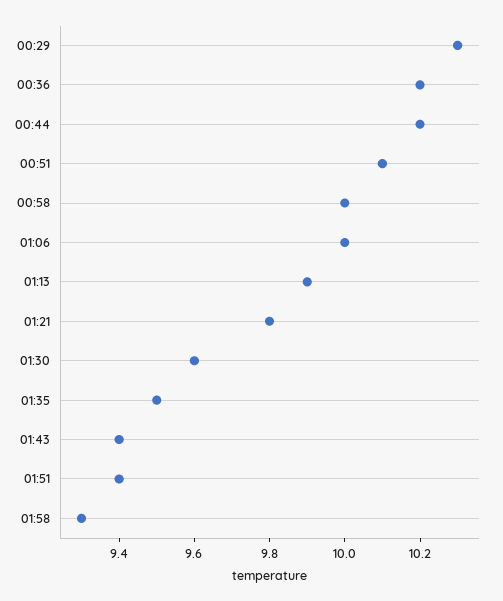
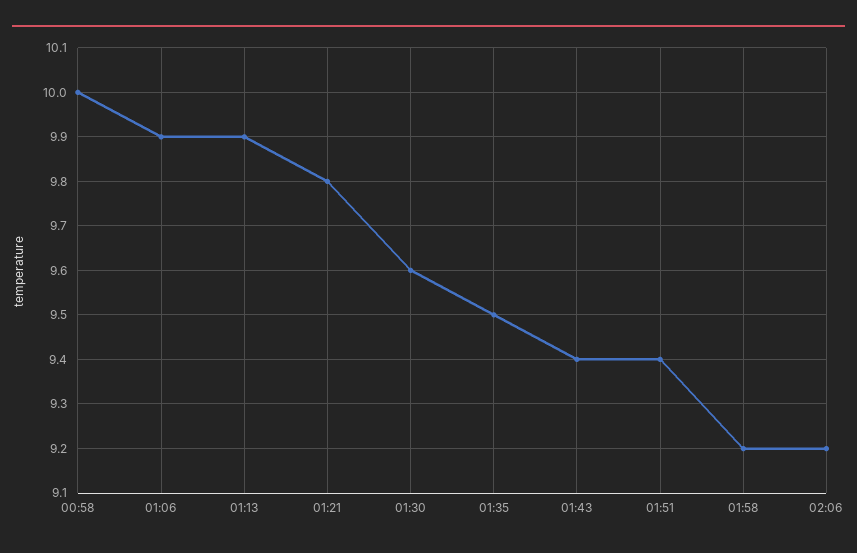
00:29: 10.3 -> none
00:36: 10.2 -> none
00:44: 10.2 -> none
00:51: 10.1 -> none
01:06: 10 -> 9.9
01:58: 9.3 -> 9.2
02:06: none -> 9.2

